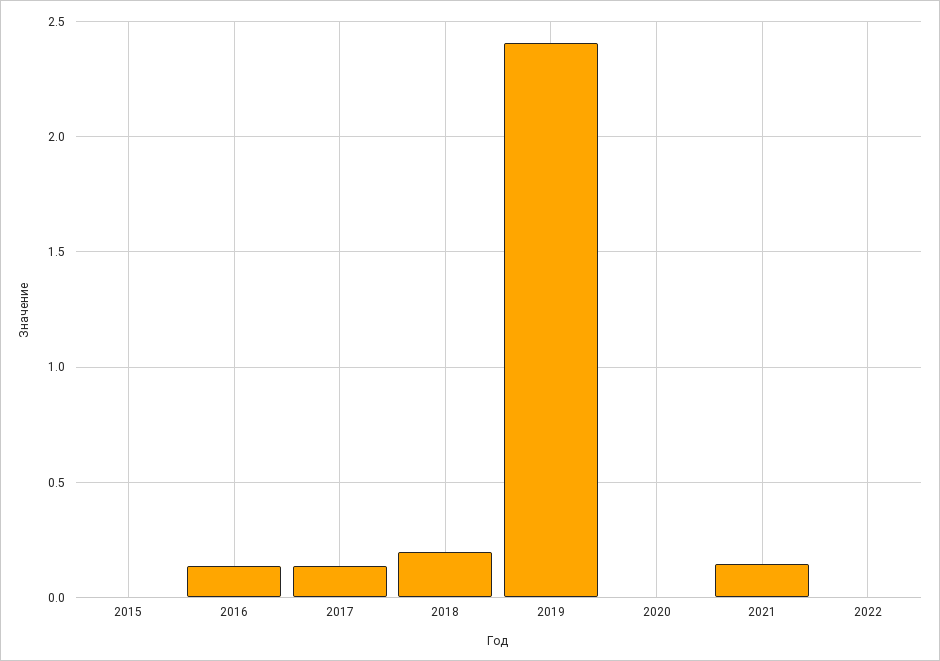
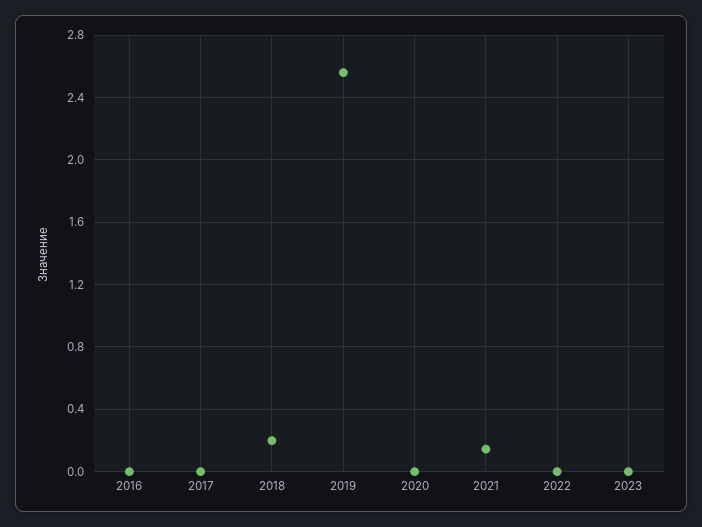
2015: 0 -> none
2016: 0.15 -> 0
2017: 0.15 -> 0
2019: 2.4 -> 2.55
2023: none -> 0

